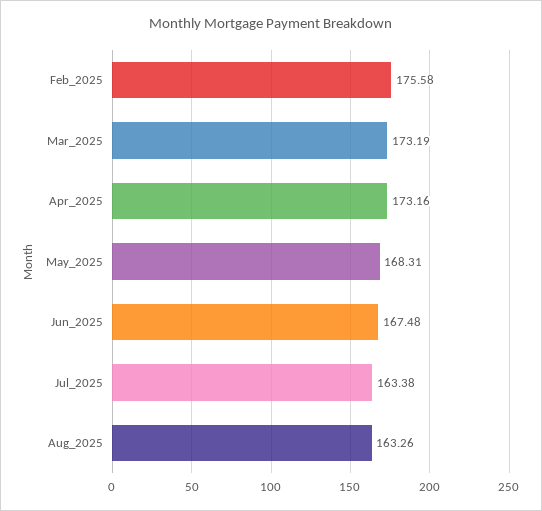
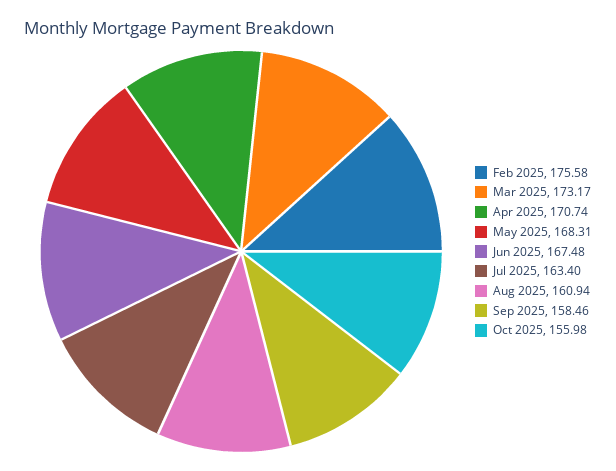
Mar_2025: 173.19 -> 173.17
Apr_2025: 173.16 -> 170.74
Jul_2025: 163.38 -> 163.4
Aug_2025: 163.26 -> 160.94
Sep 2025: none -> 158.46
Oct 2025: none -> 155.98

